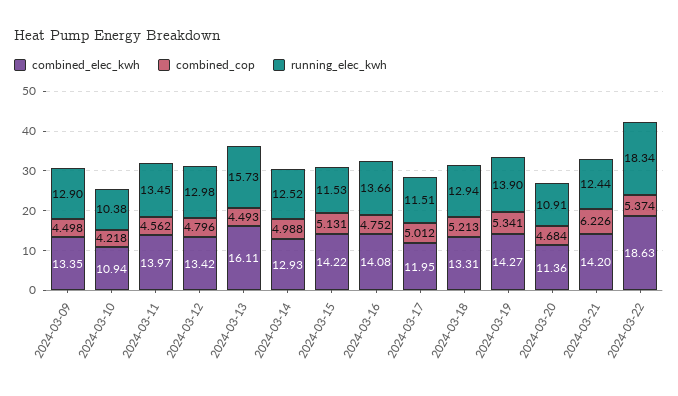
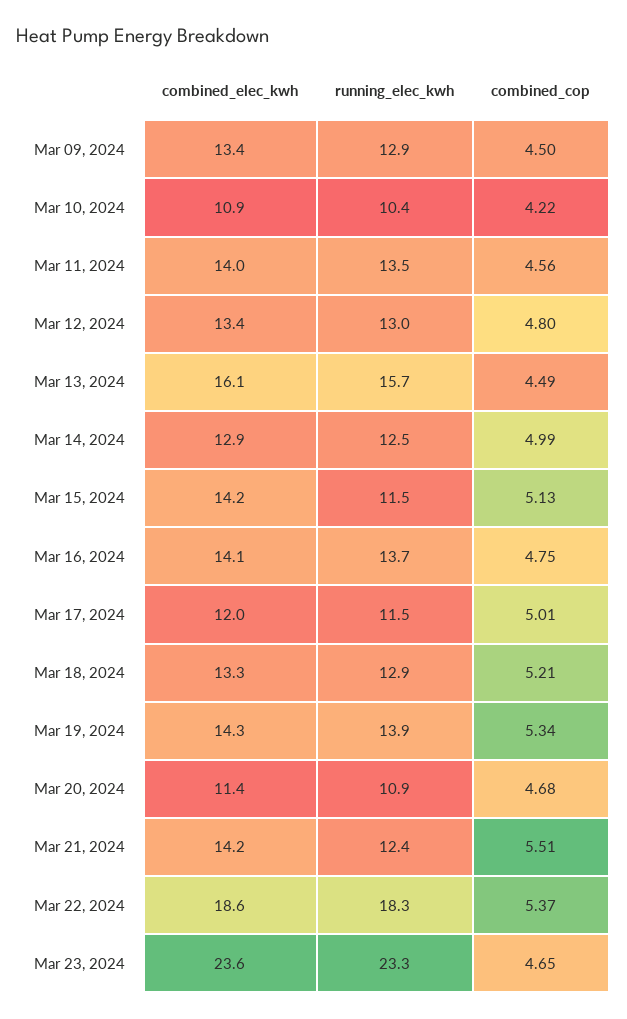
combined_cop, 2024-03-21: 6.226 -> 5.51
combined_elec_kwh, Mar 23, 2024: none -> 23.6
running_elec_kwh, Mar 23, 2024: none -> 23.3
combined_cop, Mar 23, 2024: none -> 4.65

